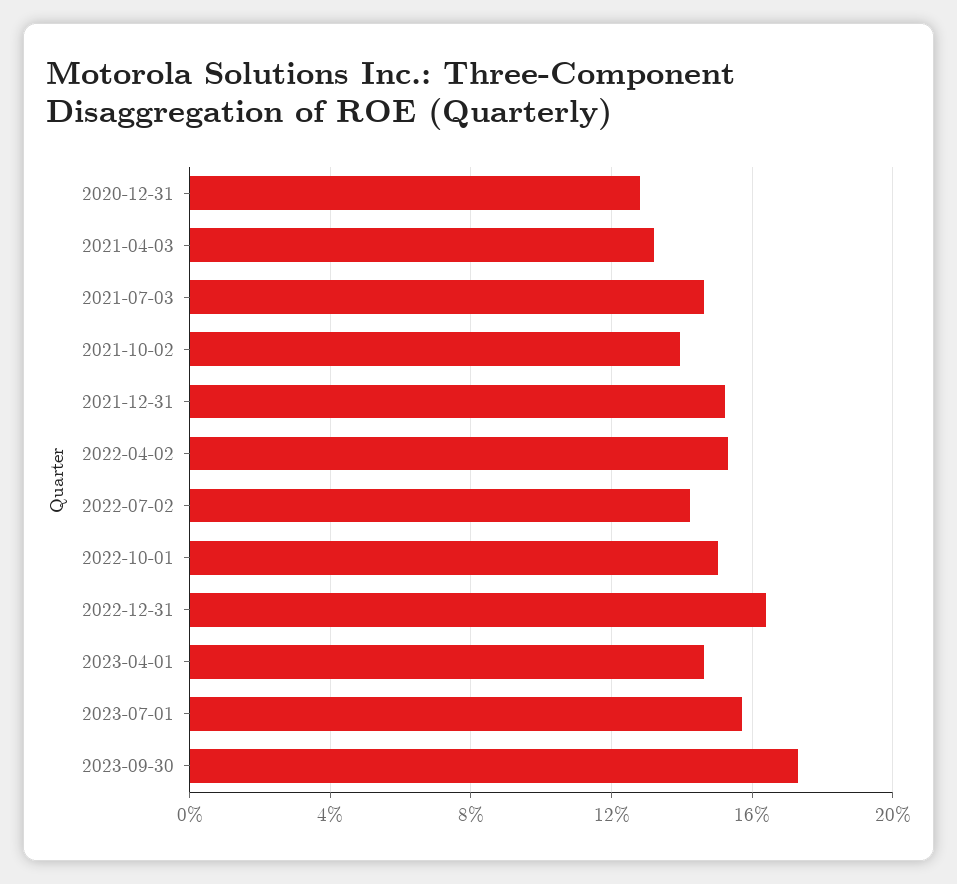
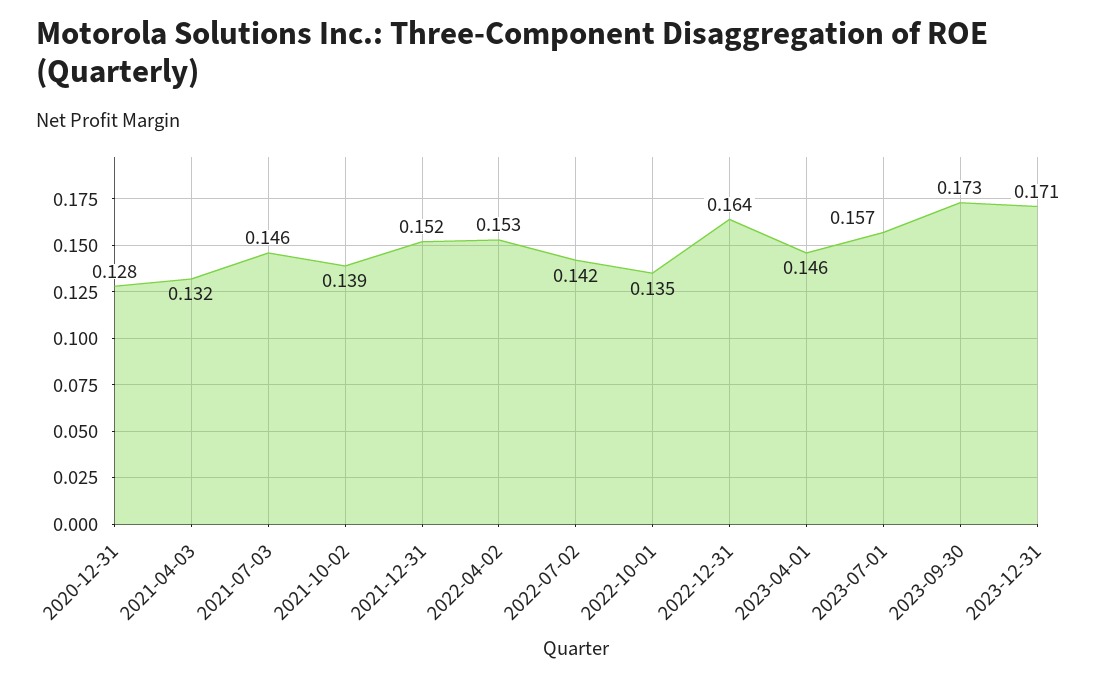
2022-10-01: 0.15 -> 0.135
2023-12-31: none -> 0.171

